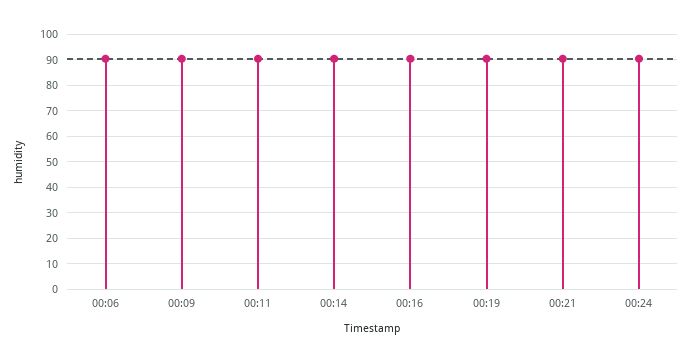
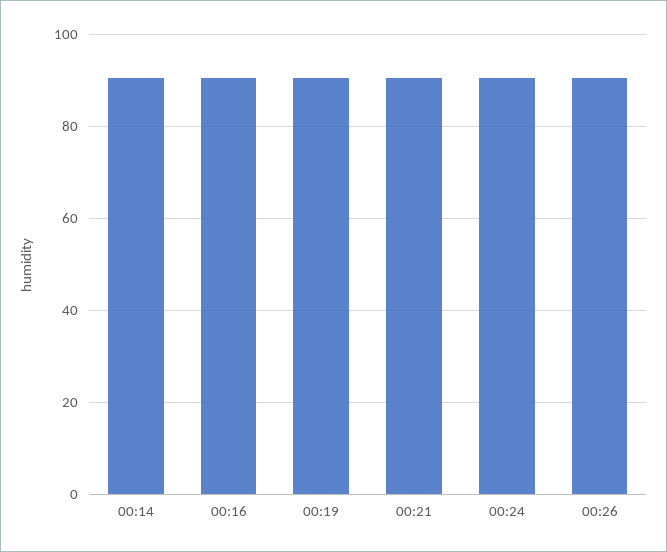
00:06: 90 -> none
00:09: 90 -> none
00:11: 90 -> none
00:26: none -> 90

